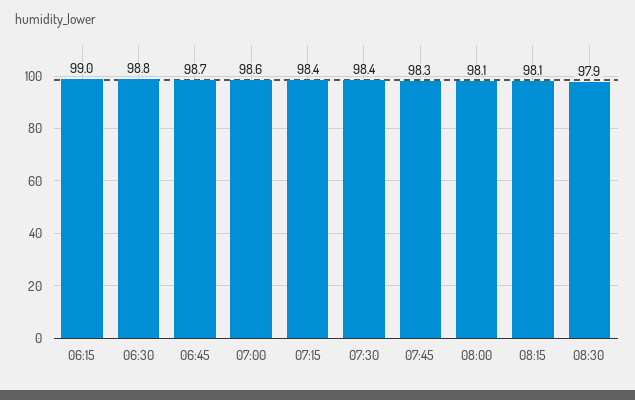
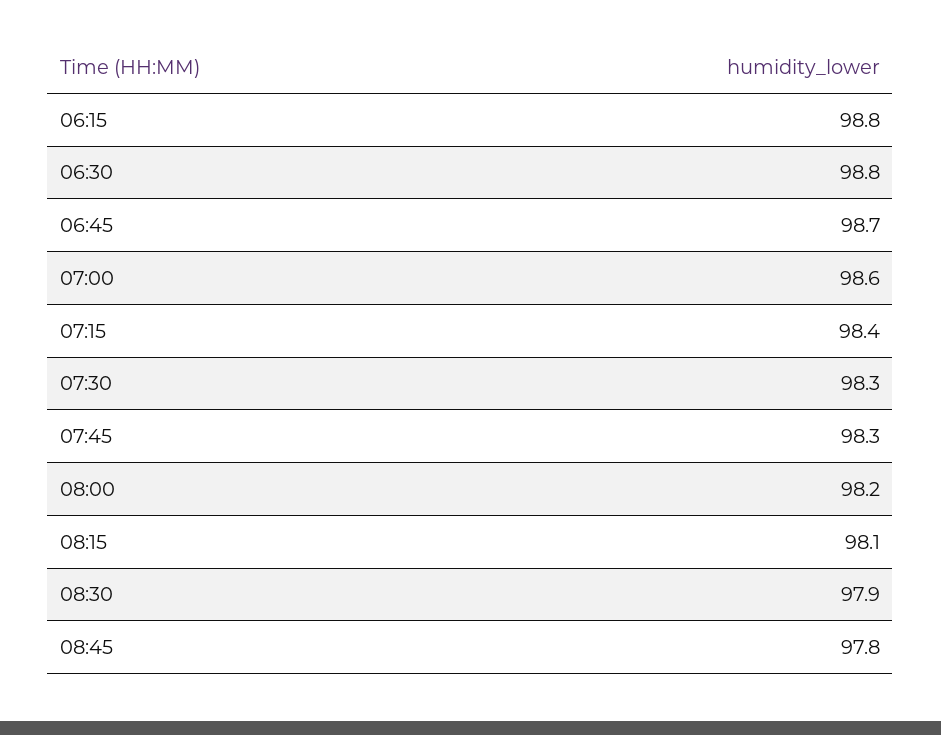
06:15: 99 -> 98.8
07:30: 98.4 -> 98.3
08:00: 98.1 -> 98.2
08:45: none -> 97.8

